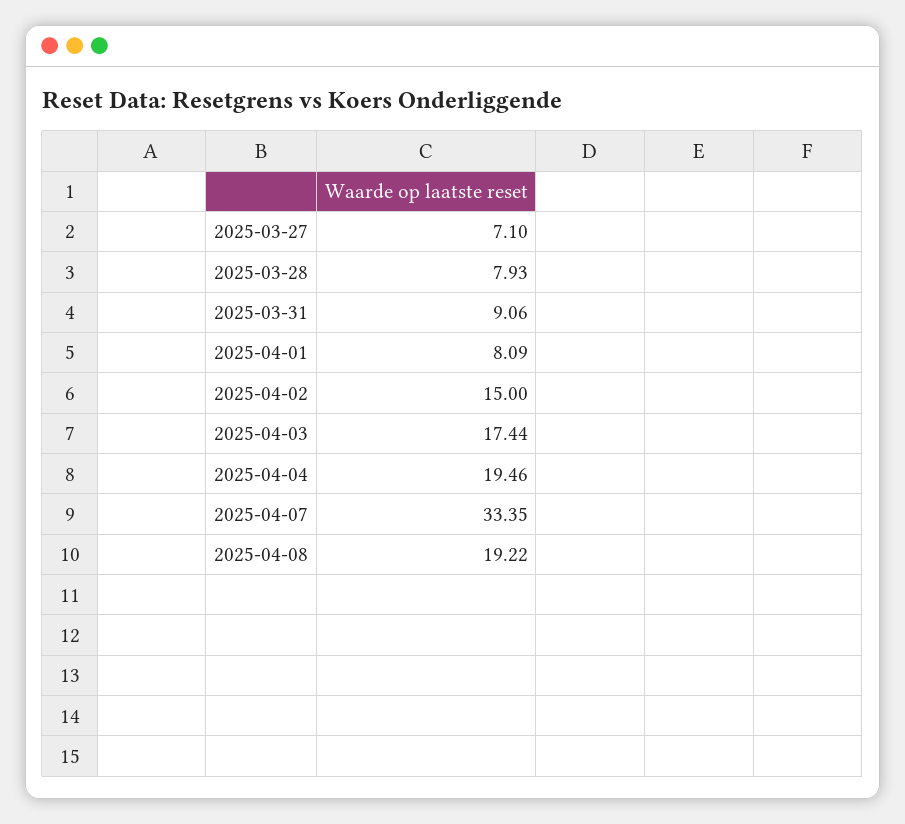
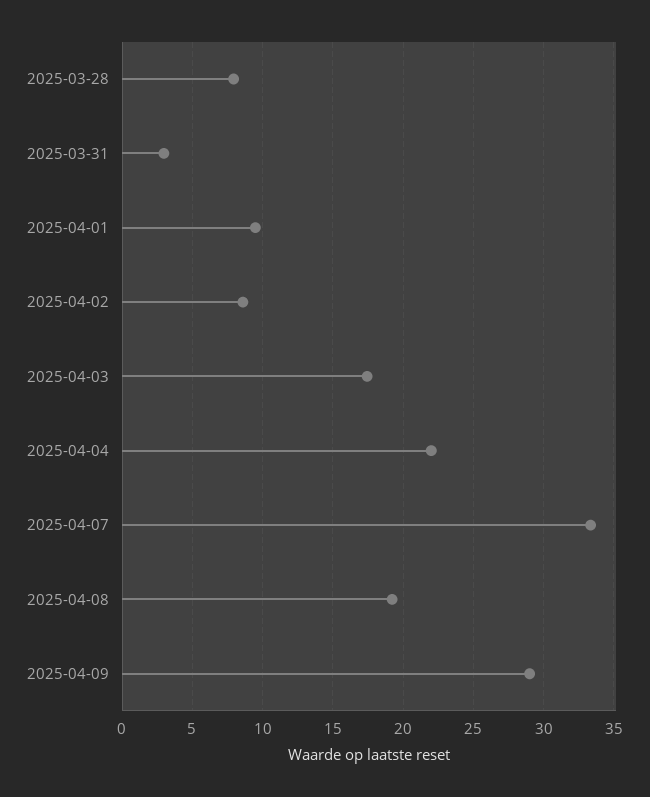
2025-03-27: 7.1 -> none
2025-03-31: 9.06 -> 3
2025-04-01: 8.09 -> 9.5
2025-04-02: 15 -> 8.5
2025-04-04: 19.46 -> 22
2025-04-09: none -> 29

